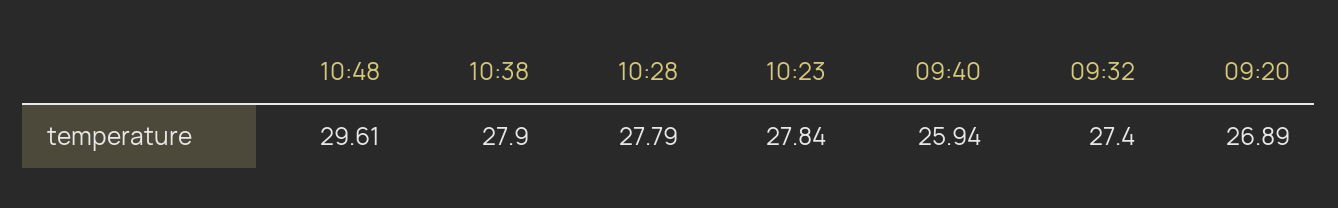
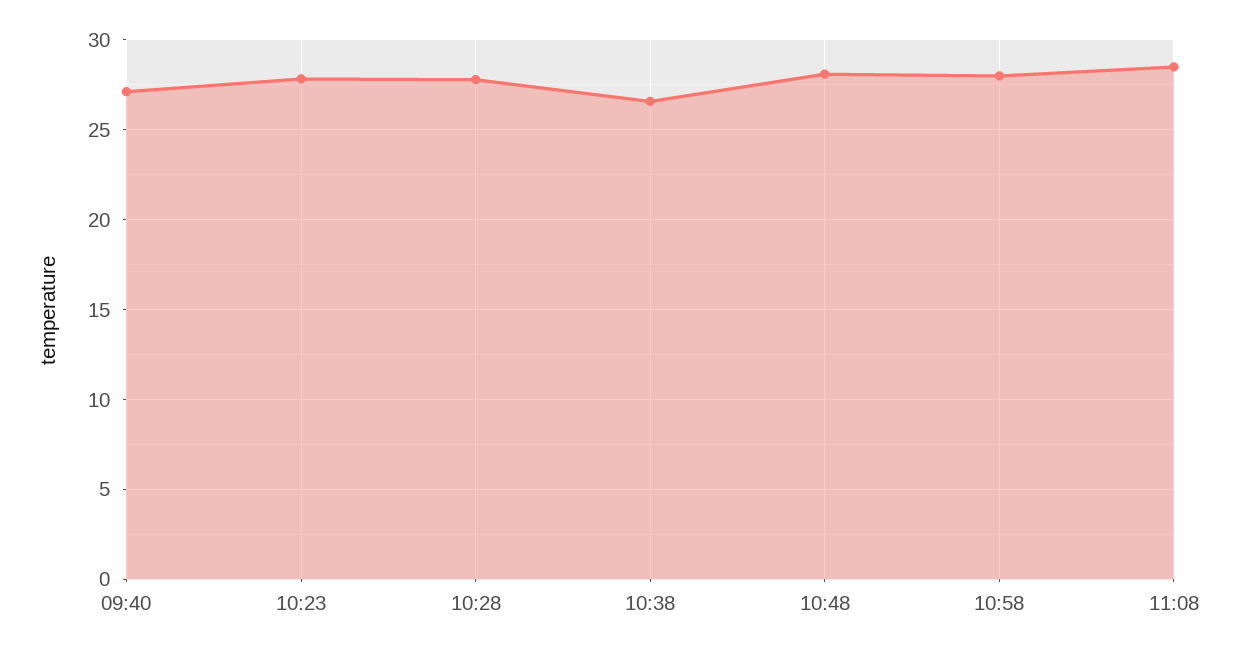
10:48: 29.61 -> 28
10:38: 27.9 -> 26.5
09:40: 25.94 -> 27
09:32: 27.4 -> none
09:20: 26.89 -> none
10:58: none -> 28
11:08: none -> 28.5

